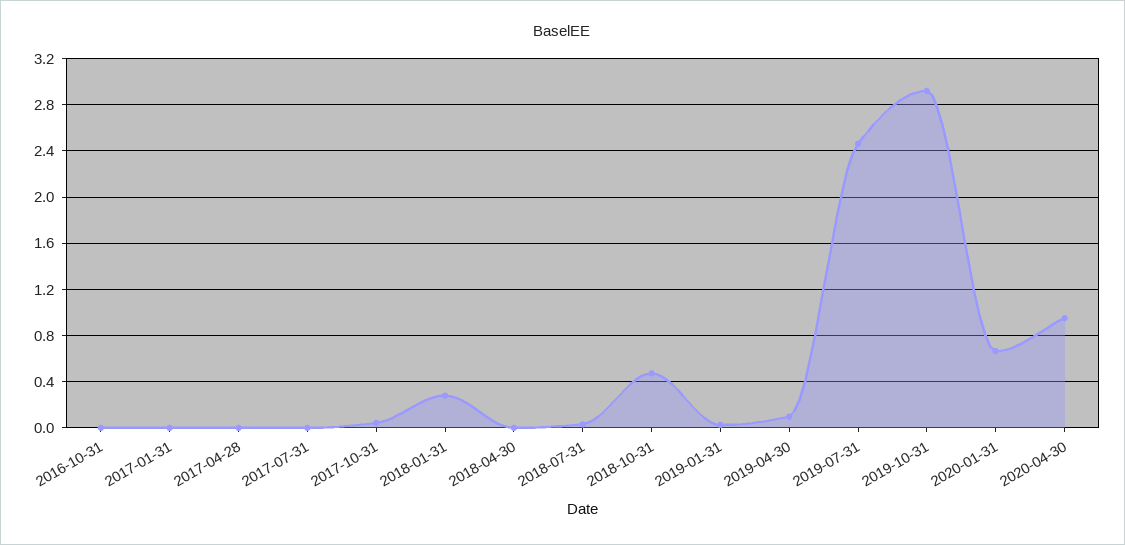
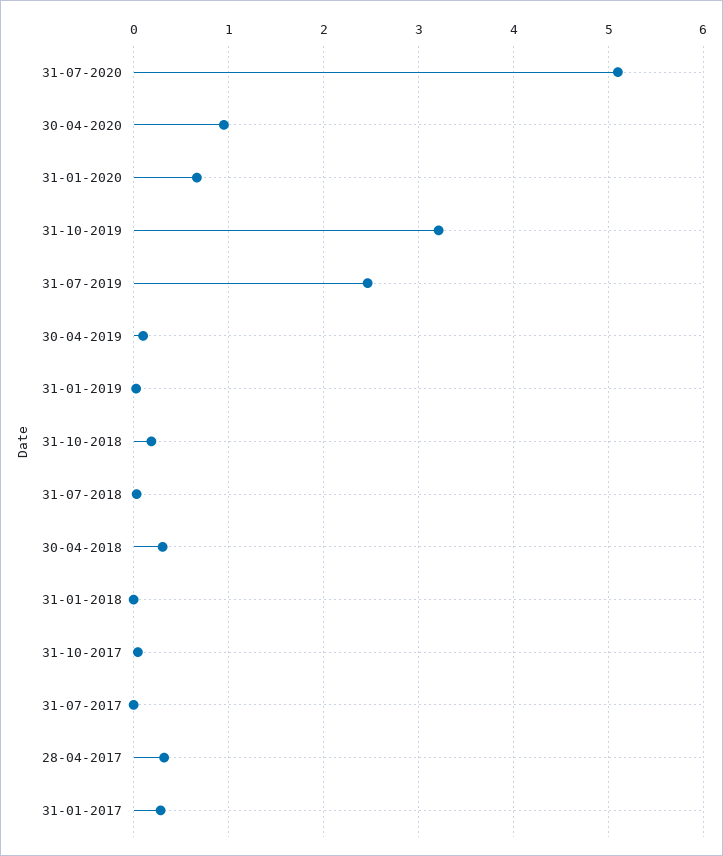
2016-10-31: 0 -> none
2017-01-31: 0 -> 0.3
2017-04-28: 0 -> 0.3
2018-01-31: 0.3 -> 0
2018-04-30: 0 -> 0.3
2018-10-31: 0.5 -> 0.2
2019-10-31: 2.9 -> 3.2
31-07-2020: none -> 5.1

